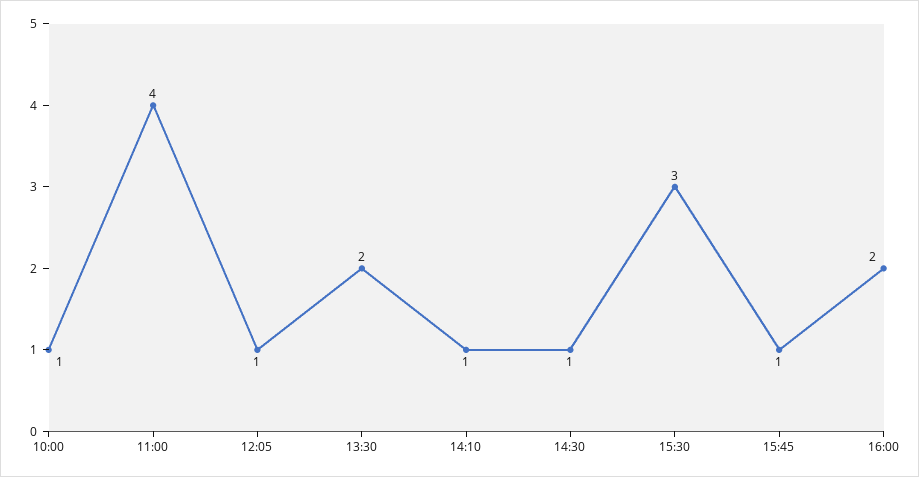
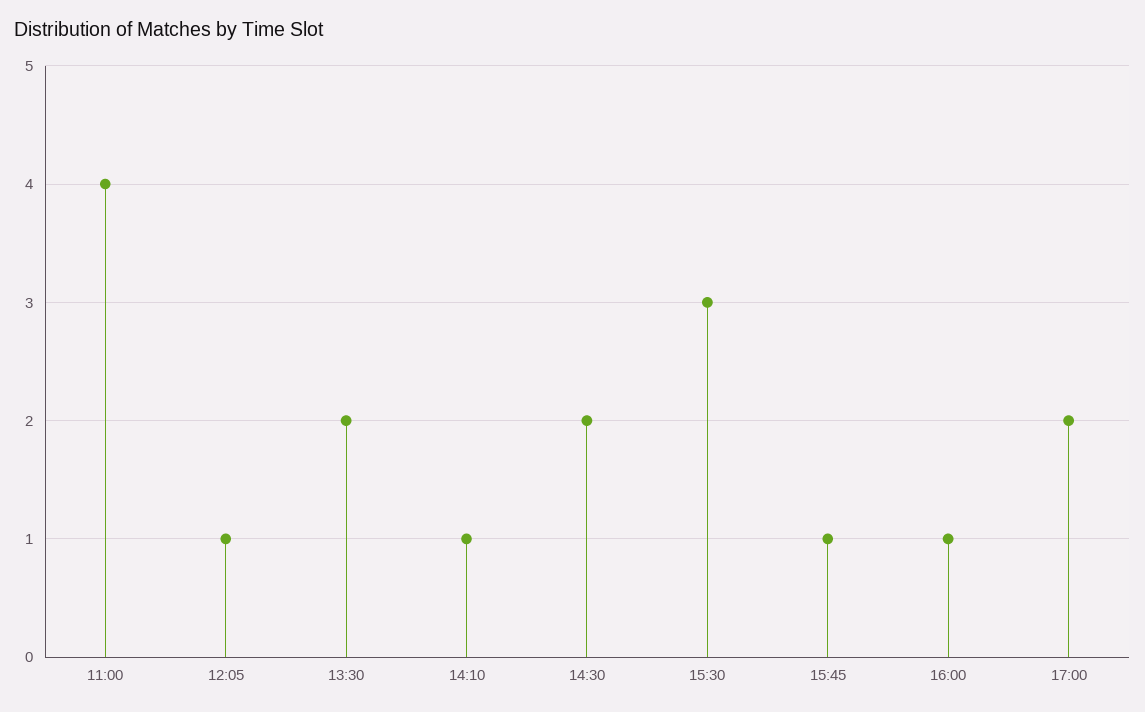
10:00: 1 -> none
14:30: 1 -> 2
16:00: 2 -> 1
17:00: none -> 2

